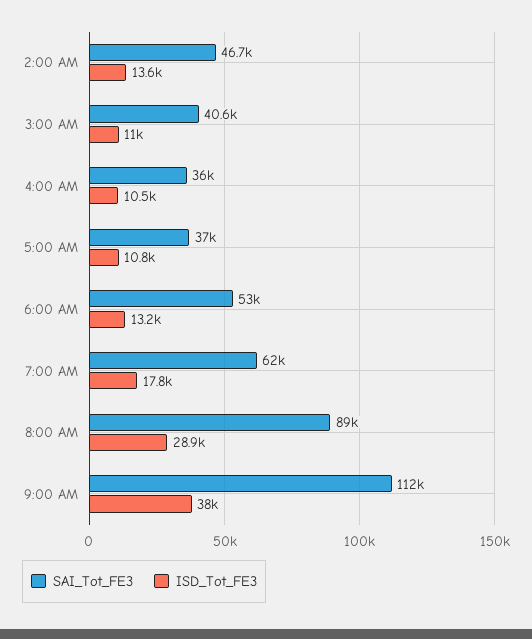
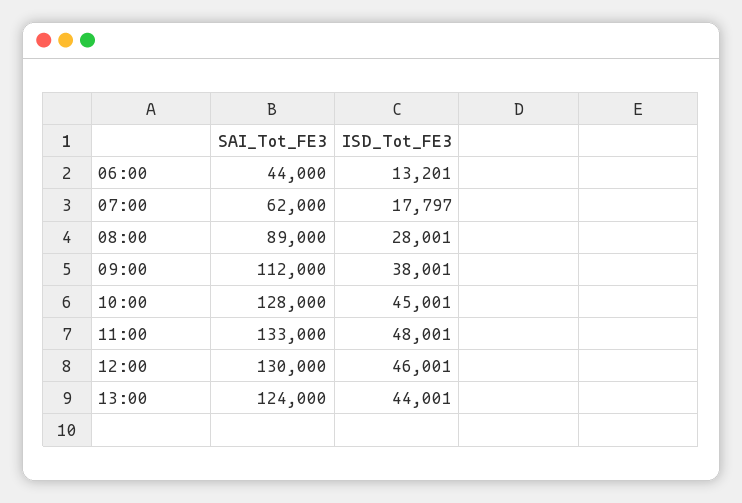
SAI_Tot_FE3, 2:00 AM: 46700 -> none
ISD_Tot_FE3, 2:00 AM: 13600 -> none
SAI_Tot_FE3, 3:00 AM: 40600 -> none
ISD_Tot_FE3, 3:00 AM: 11000 -> none
SAI_Tot_FE3, 4:00 AM: 36000 -> none
ISD_Tot_FE3, 4:00 AM: 10500 -> none
SAI_Tot_FE3, 5:00 AM: 37000 -> none
ISD_Tot_FE3, 5:00 AM: 10800 -> none
SAI_Tot_FE3, 6:00 AM: 53000 -> 44000
ISD_Tot_FE3, 8:00 AM: 28900 -> 28001
SAI_Tot_FE3, 10:00: none -> 128000
ISD_Tot_FE3, 10:00: none -> 45001
SAI_Tot_FE3, 11:00: none -> 133000
ISD_Tot_FE3, 11:00: none -> 48001
SAI_Tot_FE3, 12:00: none -> 130000
ISD_Tot_FE3, 12:00: none -> 46001
SAI_Tot_FE3, 13:00: none -> 124000
ISD_Tot_FE3, 13:00: none -> 44001

